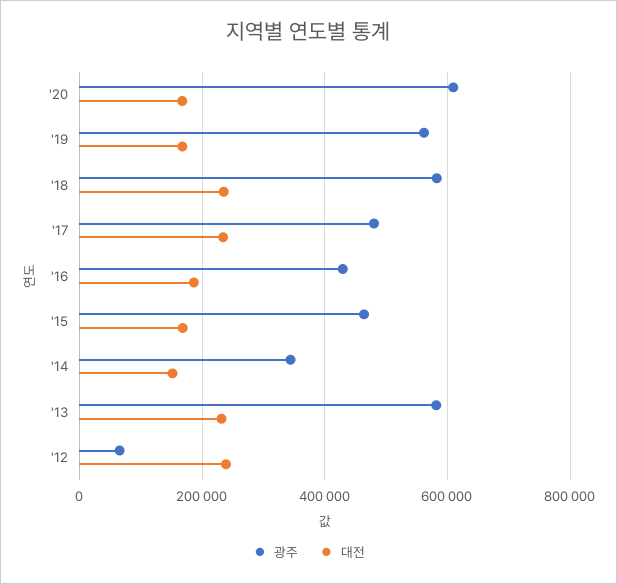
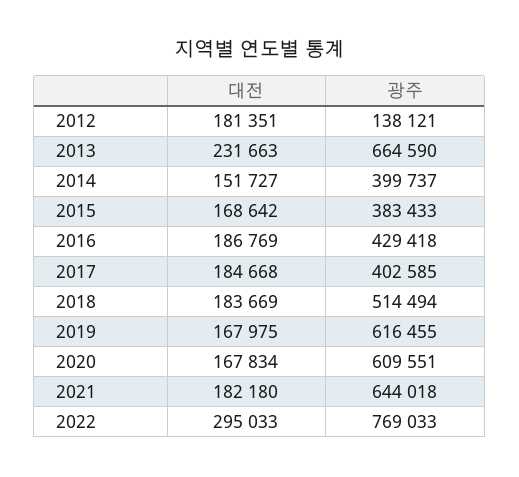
광주, '19: 560000 -> 616455
광주, '18: 580000 -> 514494
대전, '18: 240000 -> 183669
광주, '17: 480000 -> 402585
대전, '17: 240000 -> 184668
광주, '15: 460000 -> 383433
광주, '14: 340000 -> 399737
광주, '13: 580000 -> 664590
광주, '12: 60000 -> 138121
대전, '12: 240000 -> 181351
대전, 2021: none -> 182180
광주, 2021: none -> 644018
대전, 2022: none -> 295033
광주, 2022: none -> 769033

